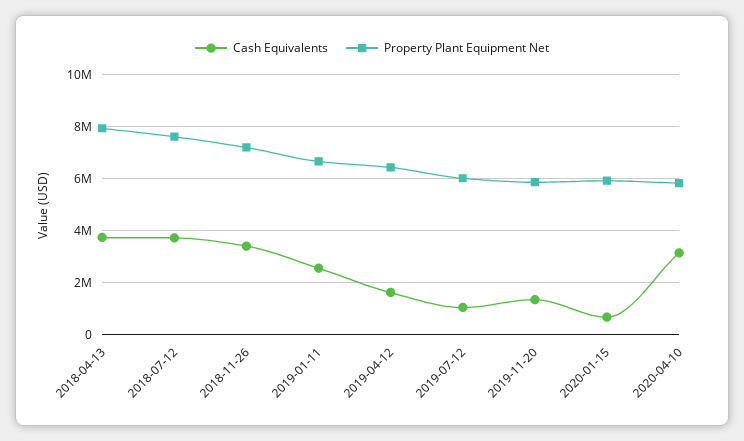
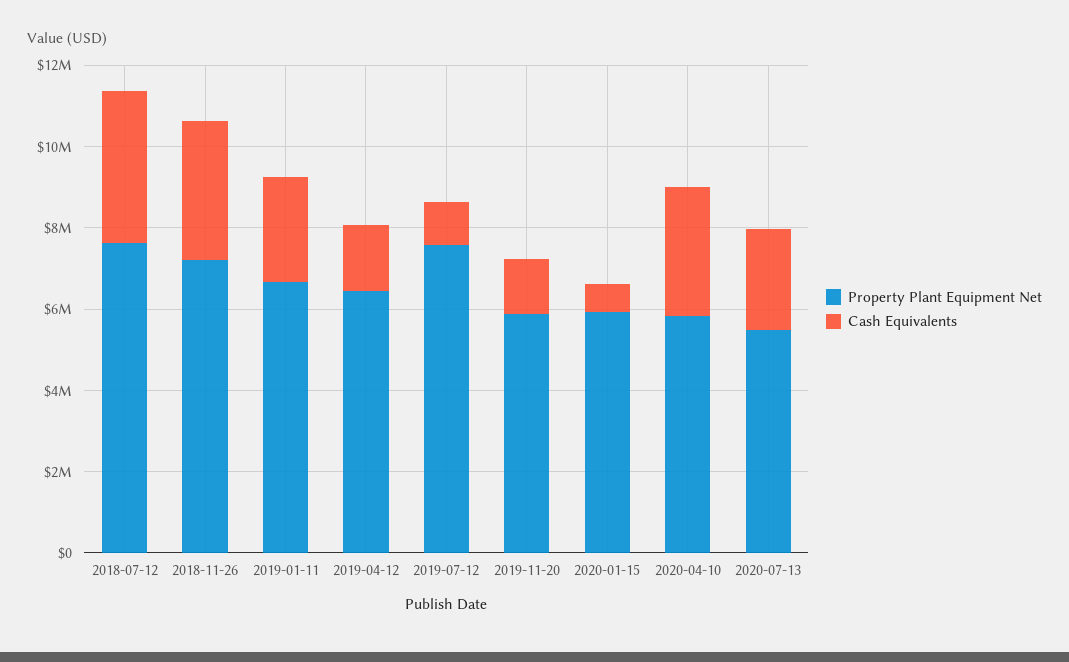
Cash Equivalents, 2018-04-13: 3750000 -> none
Property Plant Equipment Net, 2018-04-13: 8000000 -> none
Property Plant Equipment Net, 2019-07-12: 6000000 -> 7500000
Property Plant Equipment Net, 2020-07-13: none -> 5500000
Cash Equivalents, 2020-07-13: none -> 2500000

